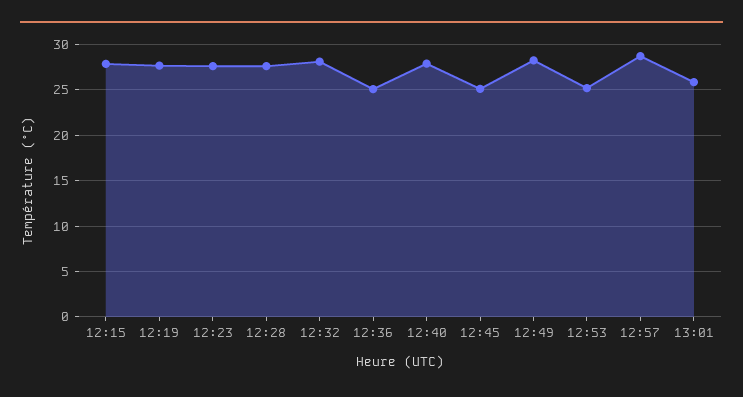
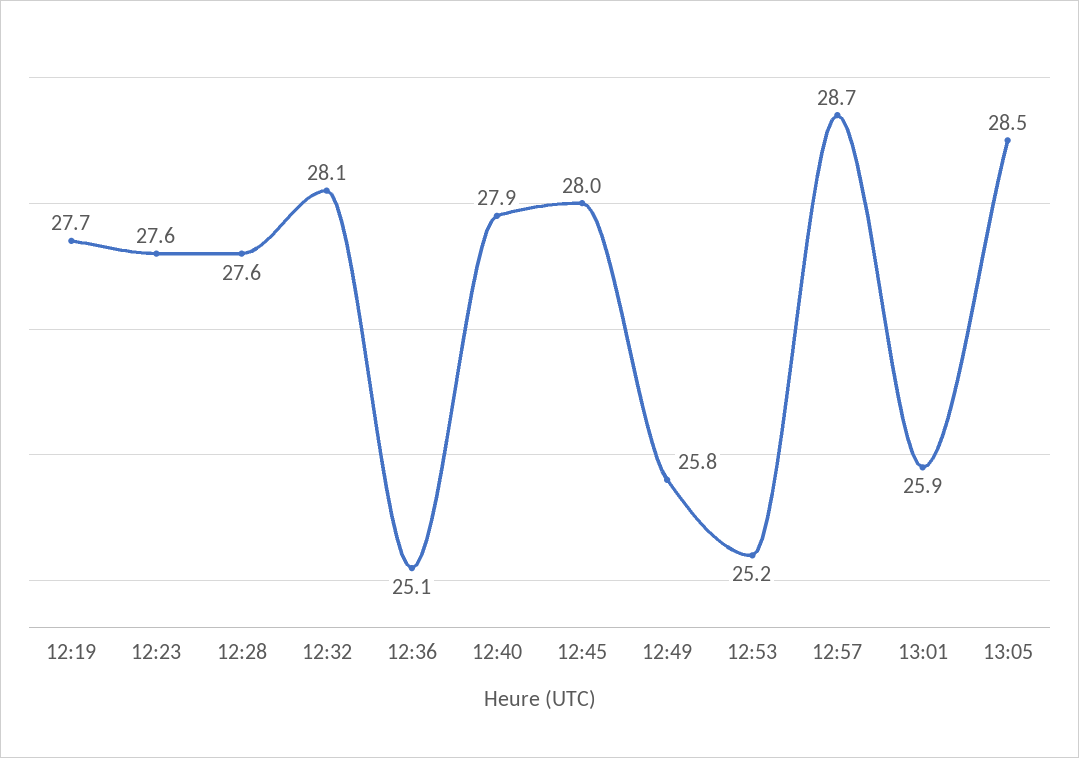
12:15: 28 -> none
12:45: 25 -> 28
12:49: 28 -> 25.8
13:05: none -> 28.5

